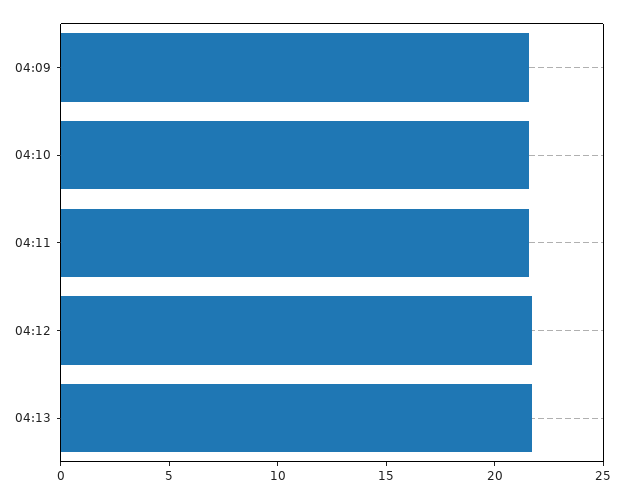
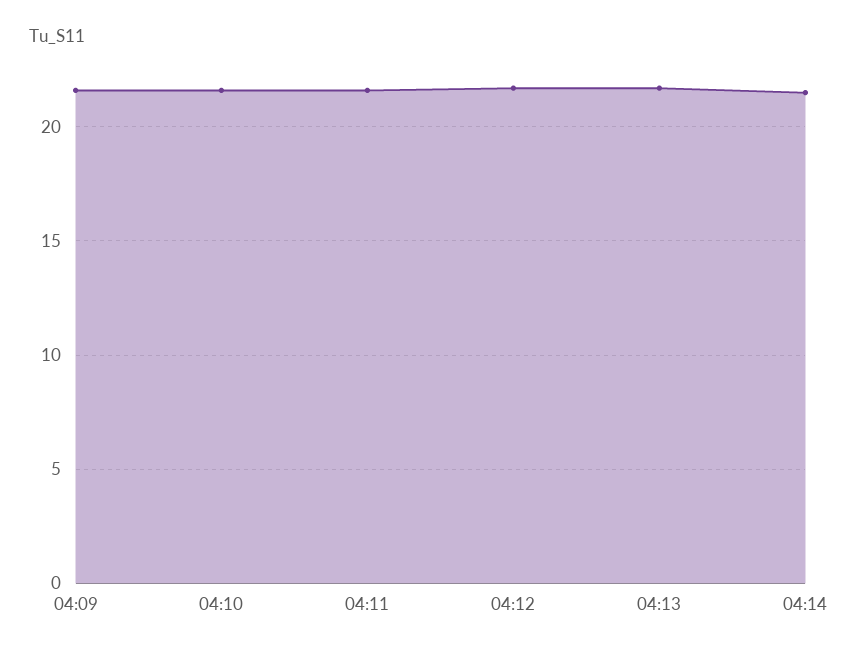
04:14: none -> 21.5

